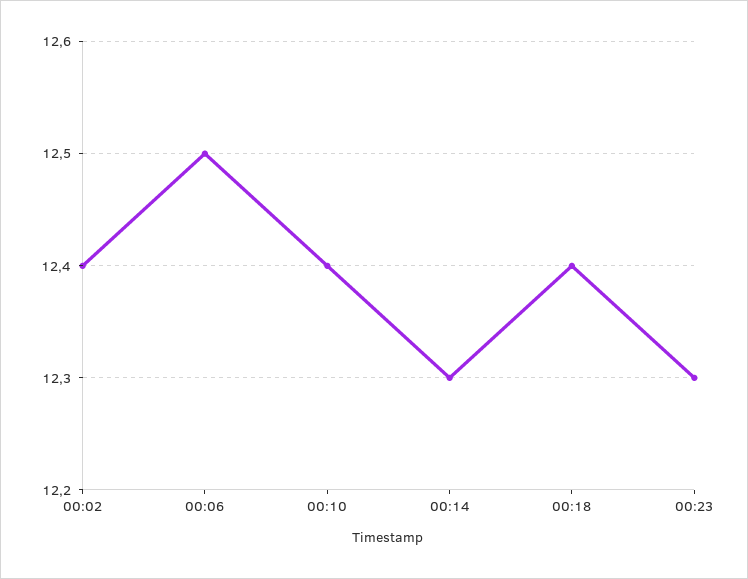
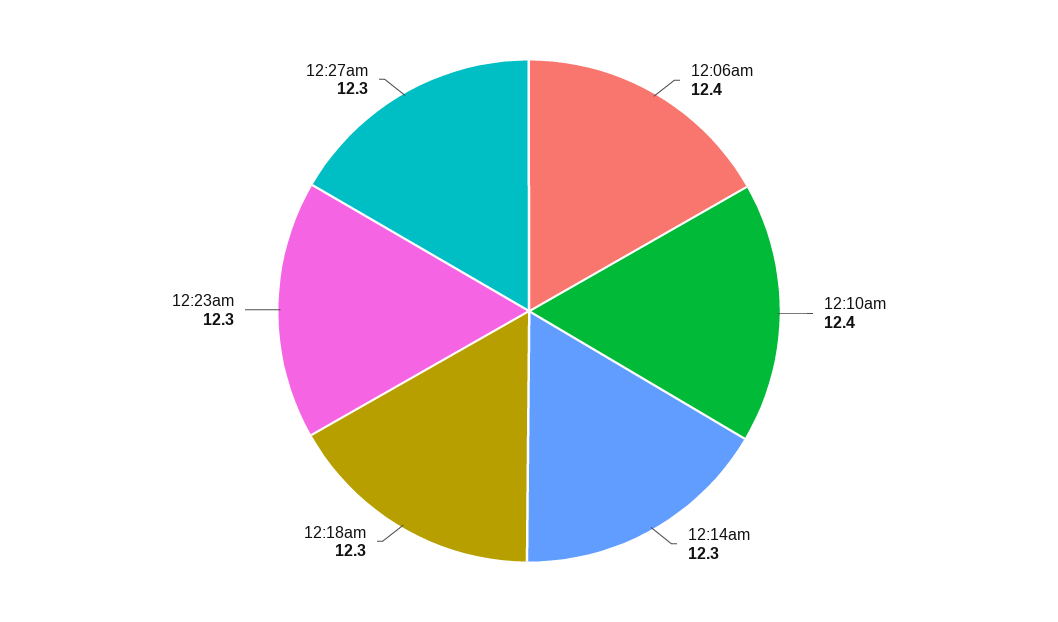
00:02: 12.4 -> none
00:06: 12.5 -> 12.4
00:18: 12.4 -> 12.3
12:27am: none -> 12.3

